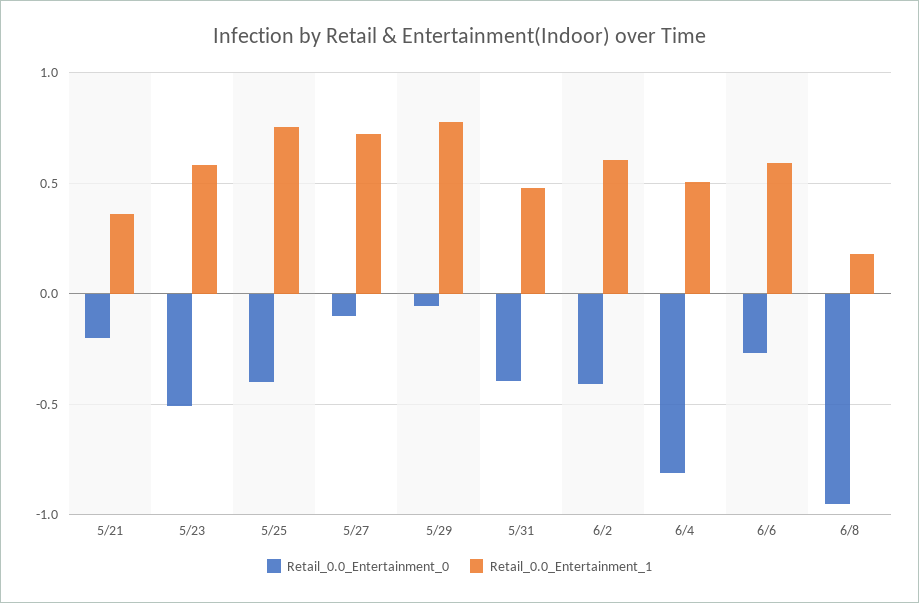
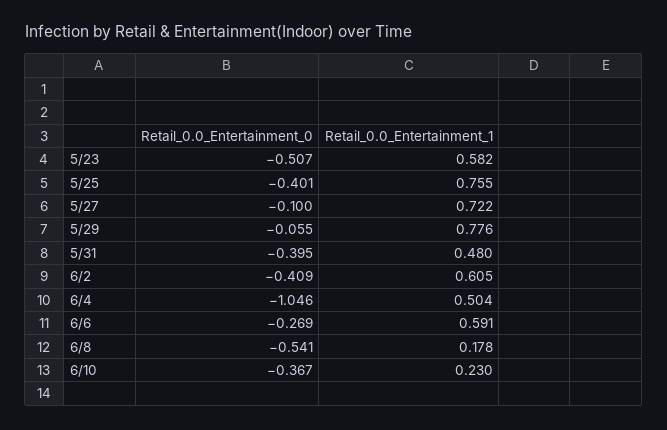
Retail_0.0_Entertainment_0, 5/21: -0.2 -> none
Retail_0.0_Entertainment_1, 5/21: 0.35 -> none
Retail_0.0_Entertainment_0, 6/4: -0.8 -> -1.046
Retail_0.0_Entertainment_0, 6/8: -0.95 -> -0.541
Retail_0.0_Entertainment_0, 6/10: none -> -0.367
Retail_0.0_Entertainment_1, 6/10: none -> 0.23

